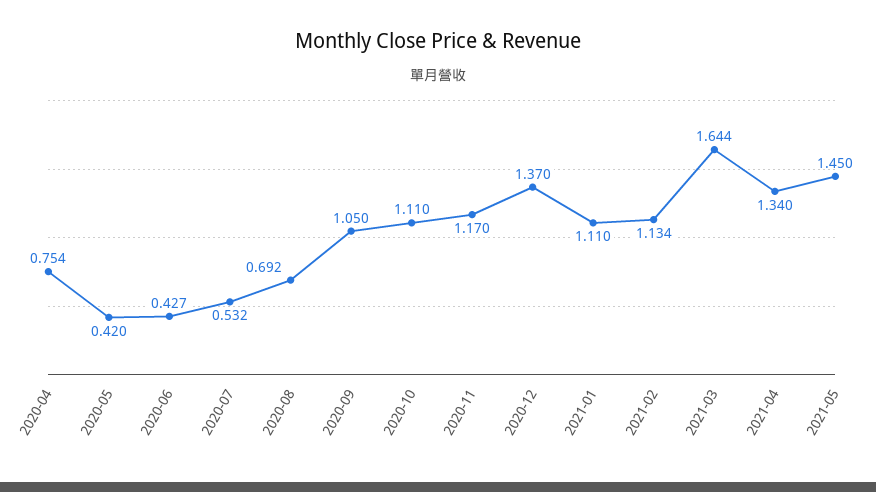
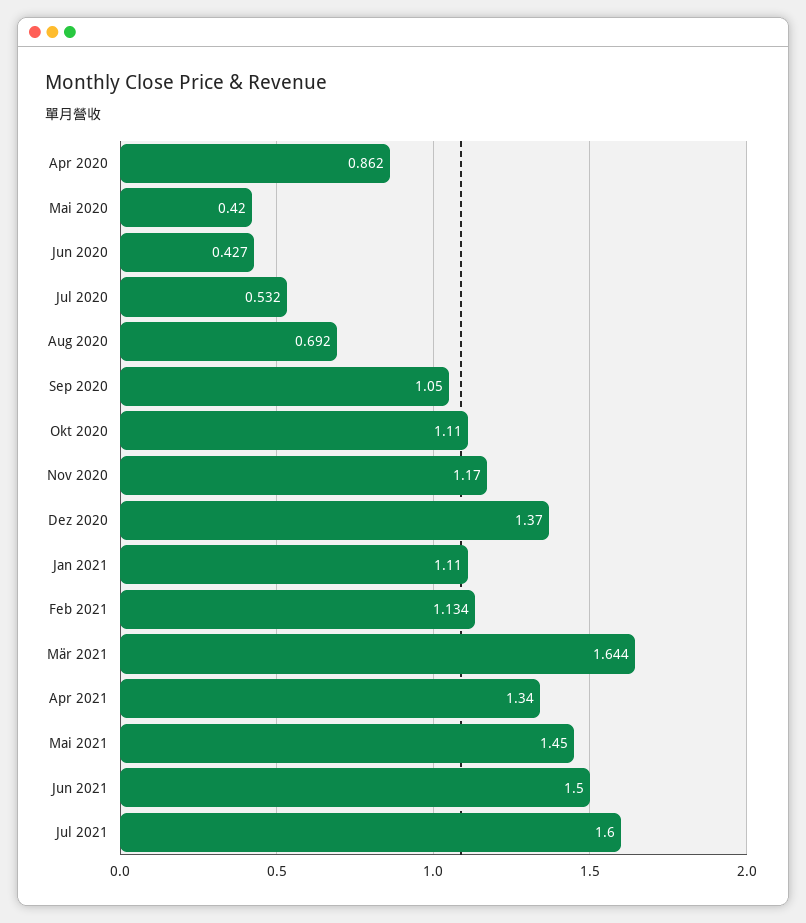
2020-04: 0.754 -> 0.862
Jun 2021: none -> 1.5
Jul 2021: none -> 1.6

